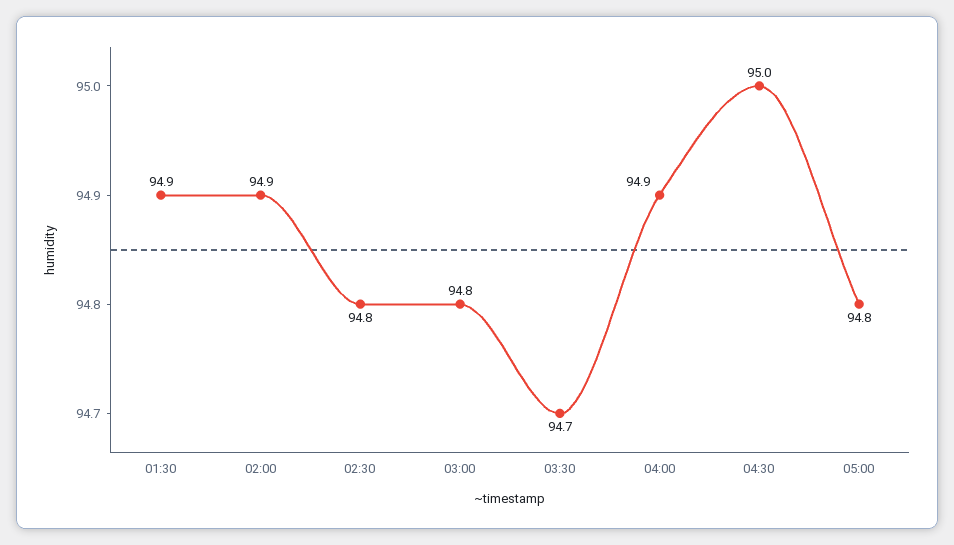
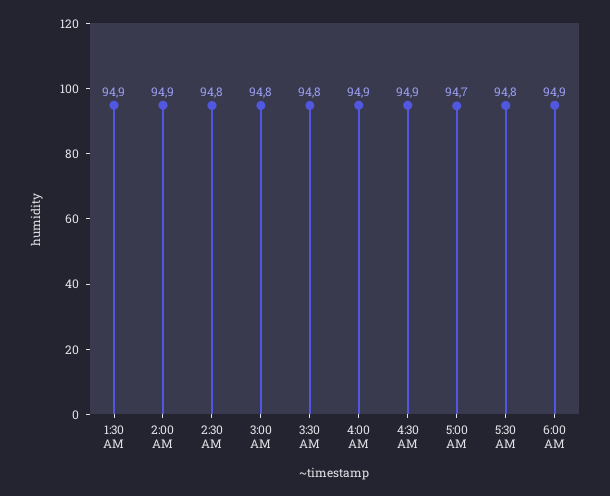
03:30: 94.7 -> 94.8
04:30: 95 -> 94.9
05:00: 94.8 -> 94.7
5:30 AM: none -> 94.8
6:00 AM: none -> 94.9

